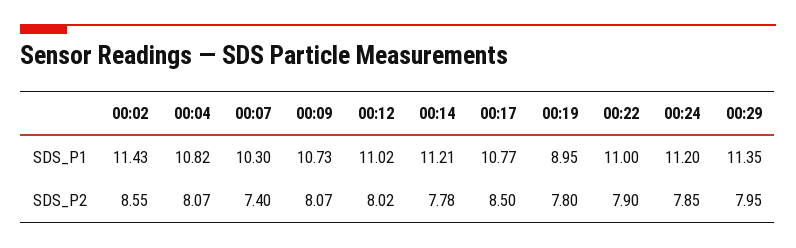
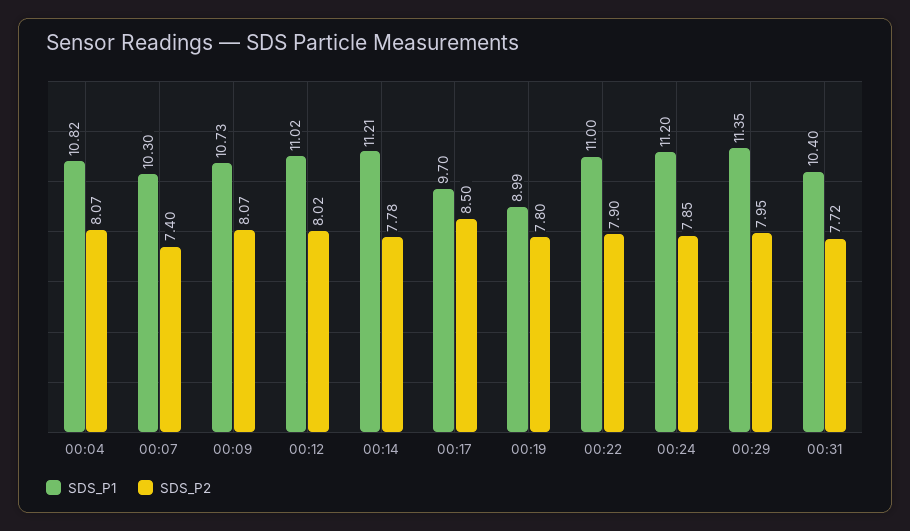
SDS_P1, 00:02: 11.43 -> none
SDS_P1, 00:17: 10.77 -> 9.7
SDS_P1, 00:19: 8.95 -> 8.99
SDS_P2, 00:02: 8.55 -> none
SDS_P1, 00:31: none -> 10.4
SDS_P2, 00:31: none -> 7.72

